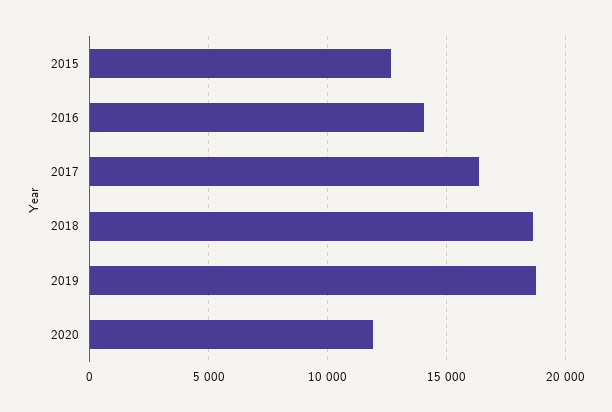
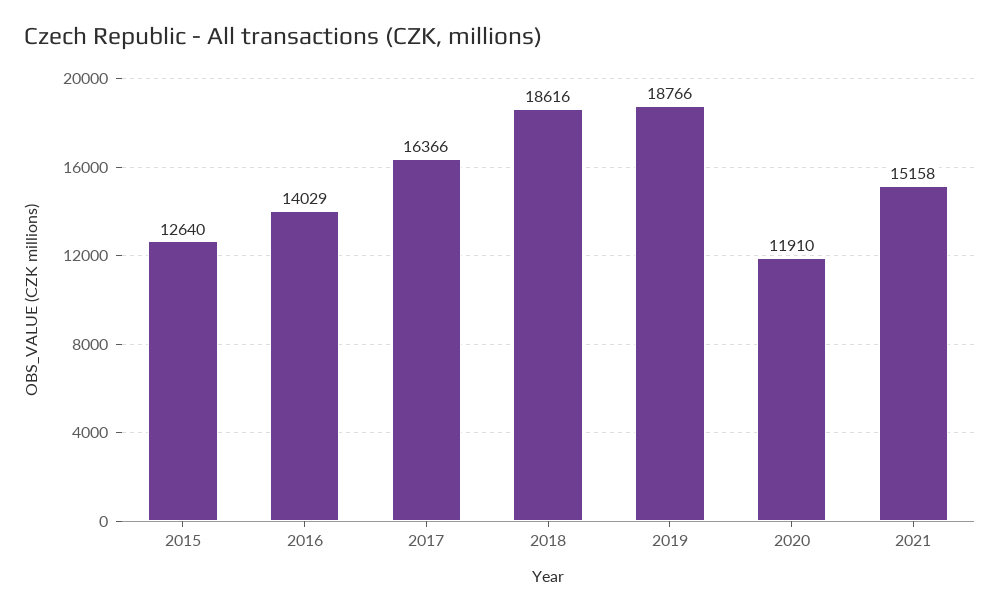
2021: none -> 15158

